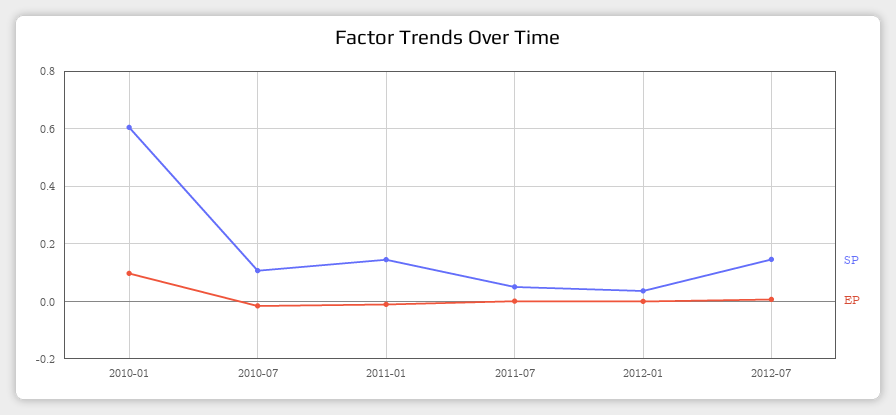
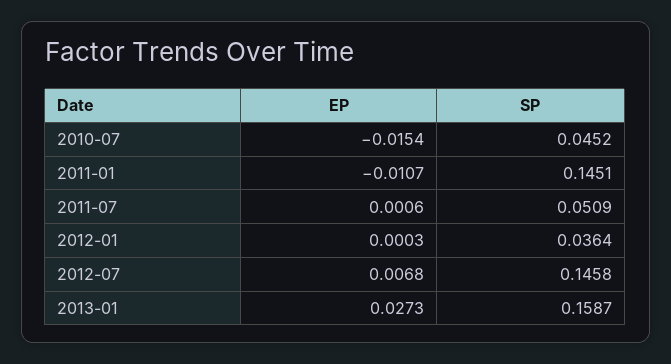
SP, 2010-01: 0.6 -> none
EP, 2010-01: 0.1 -> none
SP, 2010-07: 0.1 -> 0.0452
EP, 2013-01: none -> 0.0273
SP, 2013-01: none -> 0.1587

